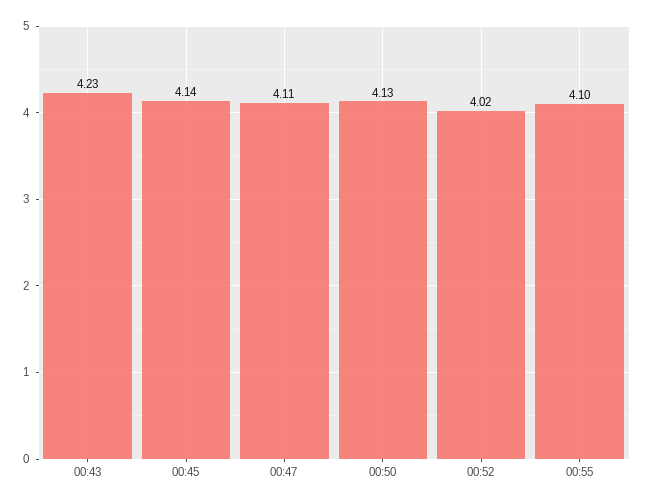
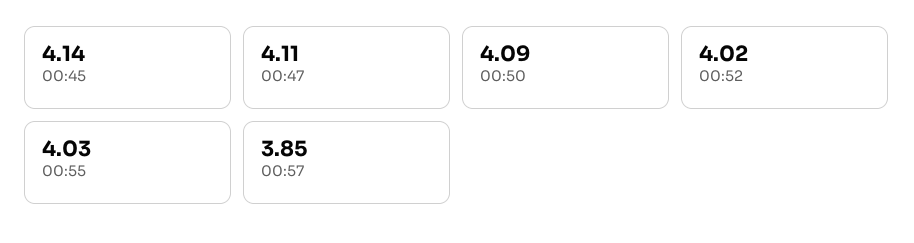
00:43: 4.23 -> none
00:50: 4.13 -> 4.09
00:55: 4.1 -> 4.03
00:57: none -> 3.85

